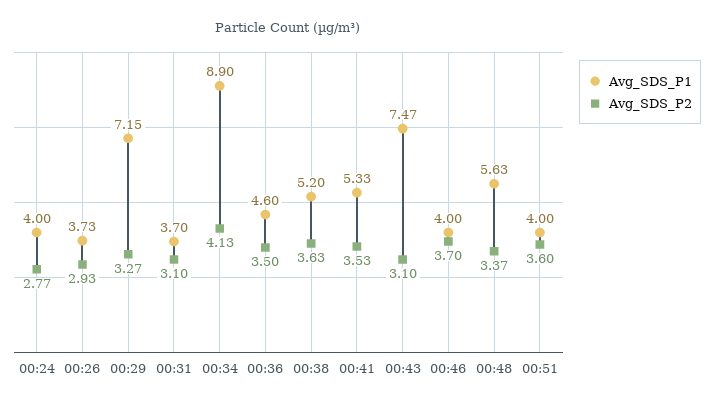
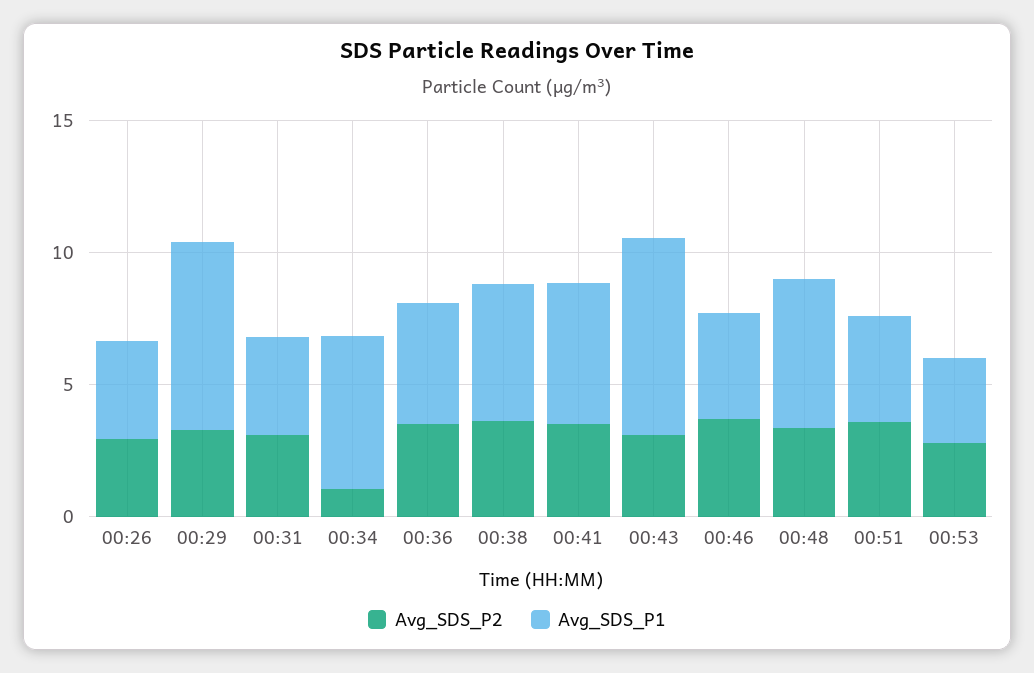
Avg_SDS_P1, 00:24: 4 -> none
Avg_SDS_P2, 00:24: 2.77 -> none
Avg_SDS_P1, 00:34: 8.9 -> 6
Avg_SDS_P2, 00:34: 4.13 -> 1
Avg_SDS_P2, 00:53: none -> 3
Avg_SDS_P1, 00:53: none -> 3

